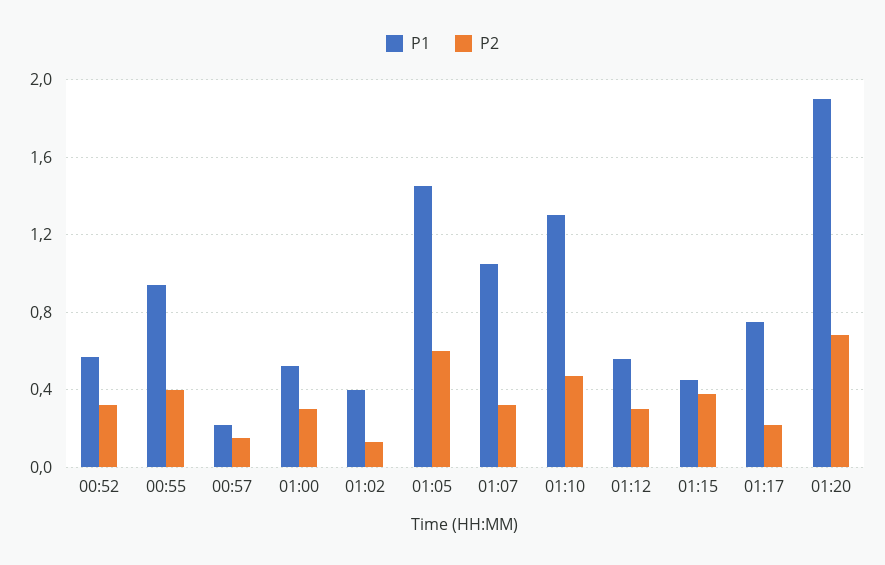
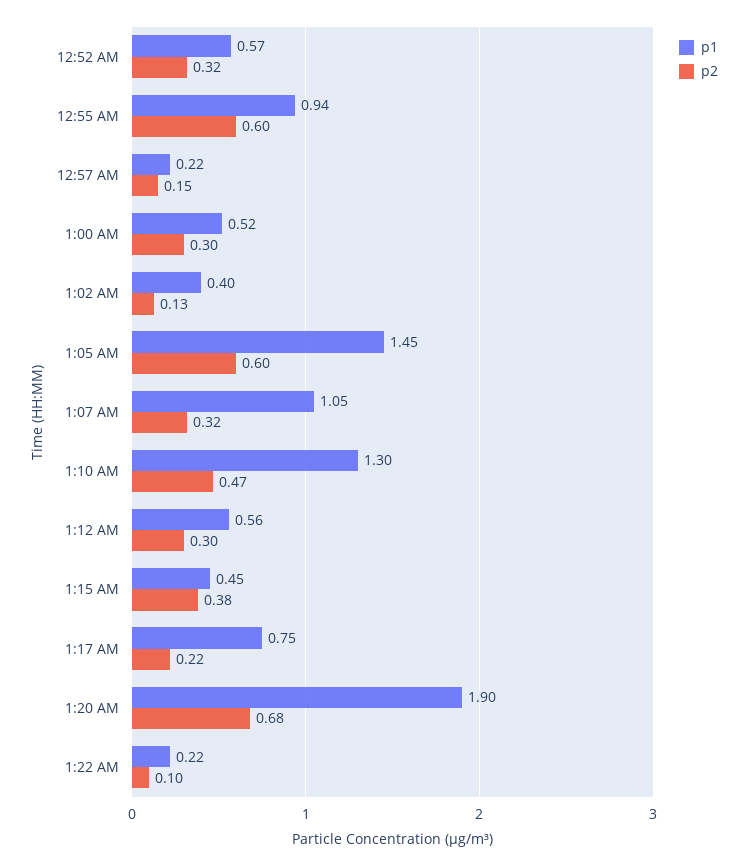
P2, 00:55: 0.4 -> 0.6
P1, 1:22 AM: none -> 0.22
P2, 1:22 AM: none -> 0.1

